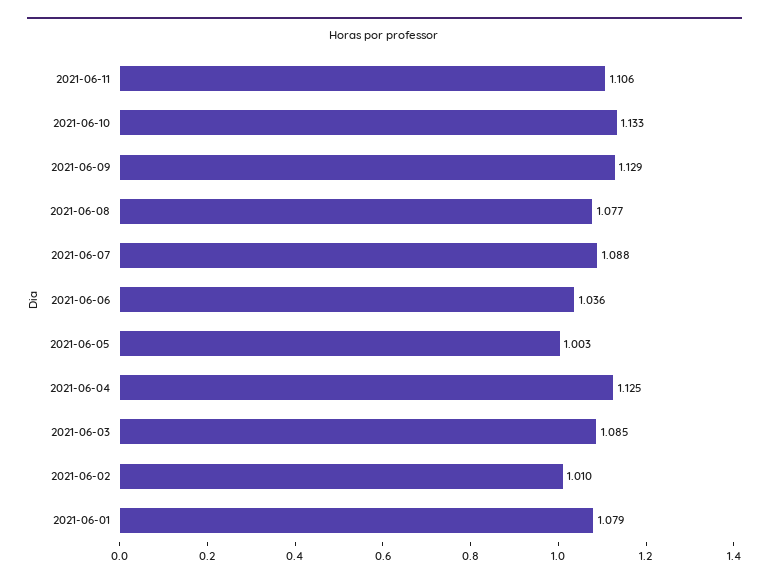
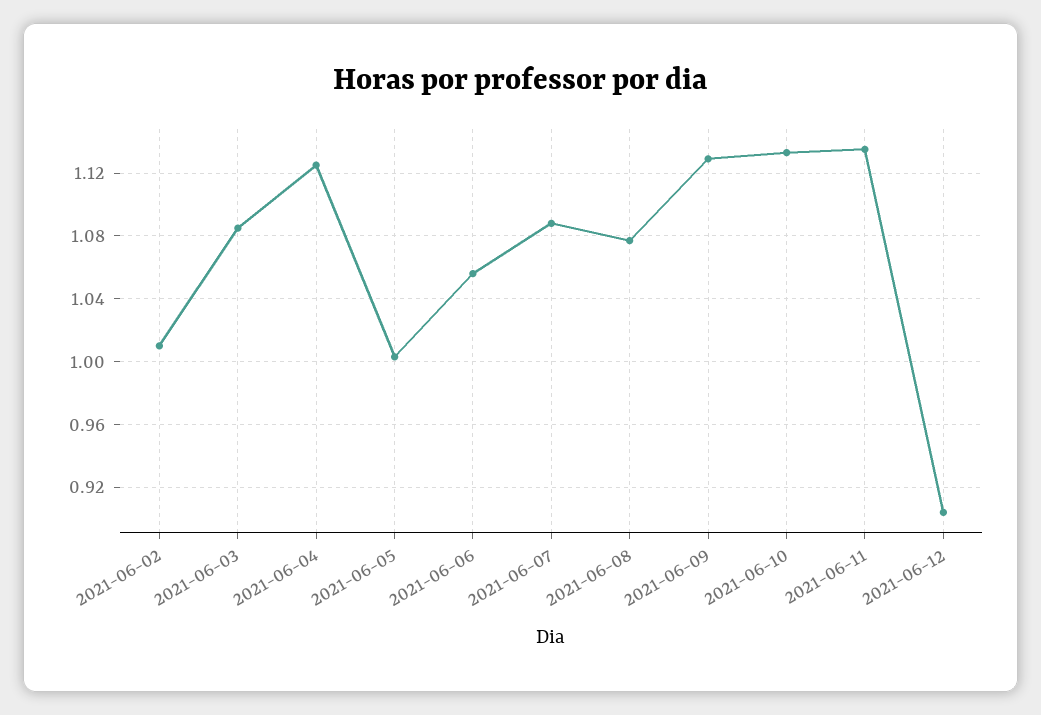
2021-06-11: 1.106 -> 1.135
2021-06-06: 1.036 -> 1.055
2021-06-01: 1.079 -> none
2021-06-12: none -> 0.905

